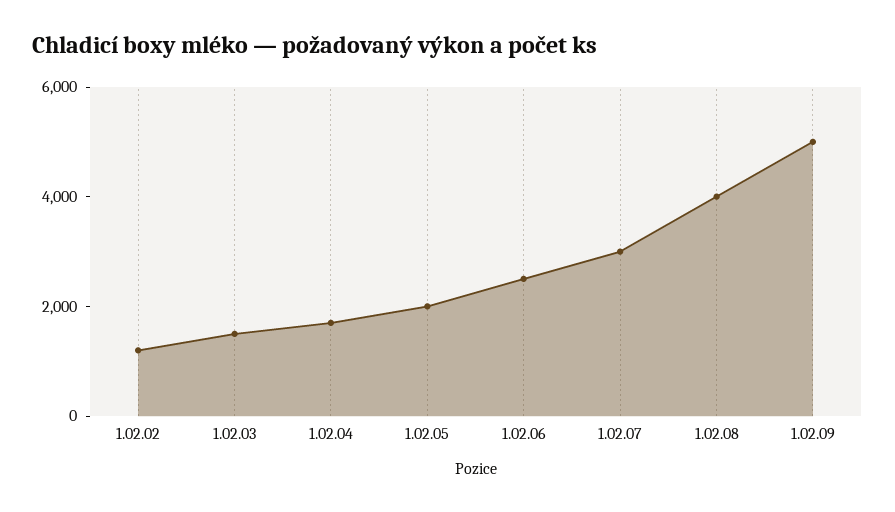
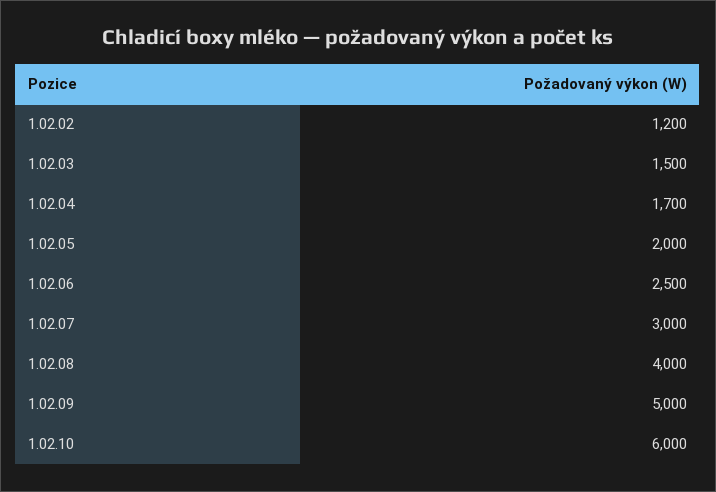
1.02.10: none -> 6000

